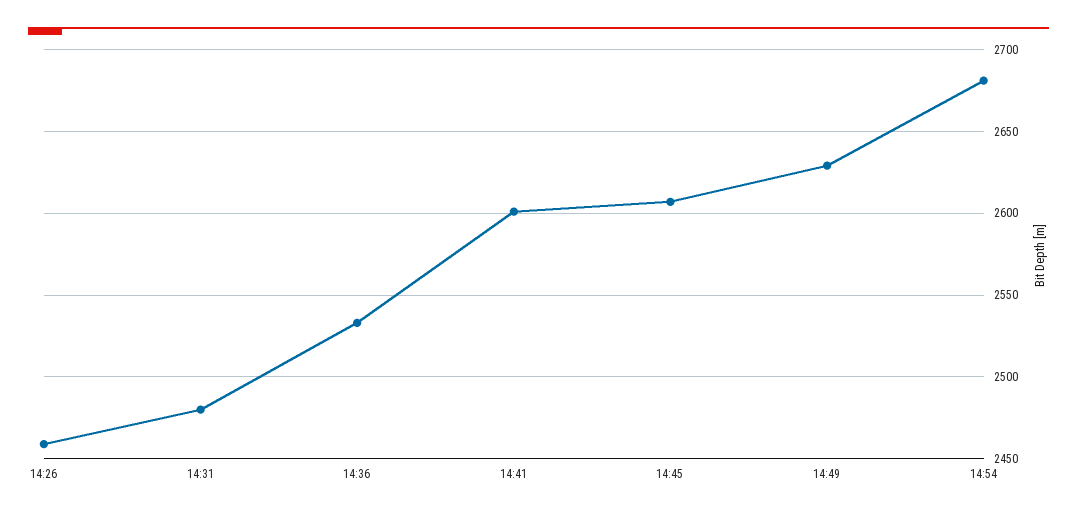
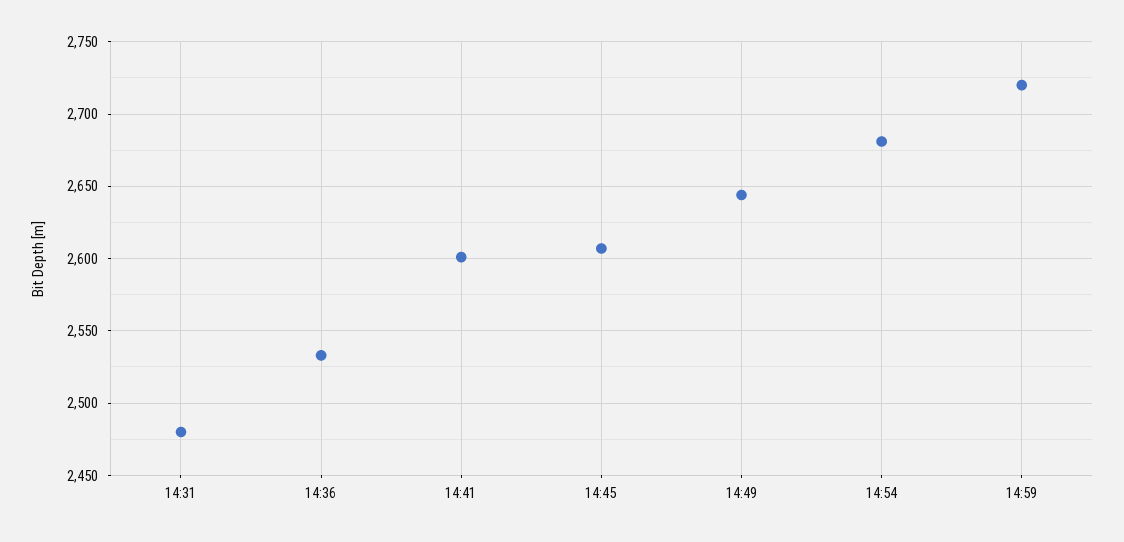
14:26: 2460 -> none
14:49: 2630 -> 2645
14:59: none -> 2720

